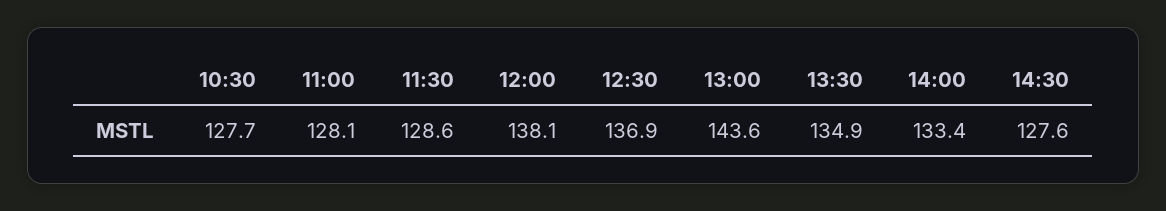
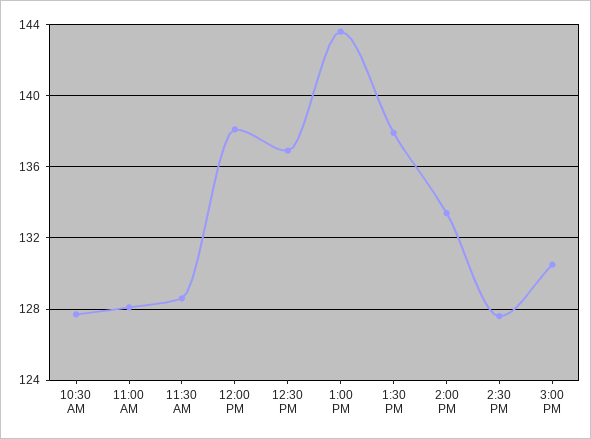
13:30: 134.9 -> 138
3:00 PM: none -> 130.5

